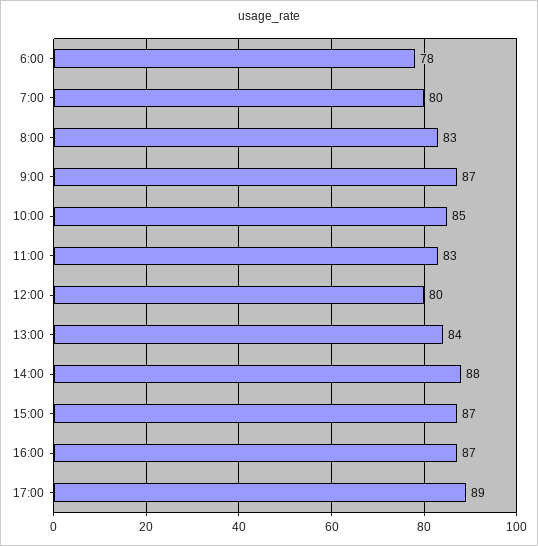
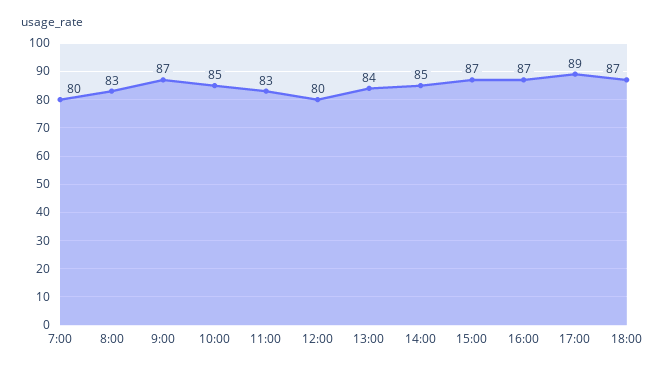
6:00: 78 -> none
14:00: 88 -> 85
18:00: none -> 87

